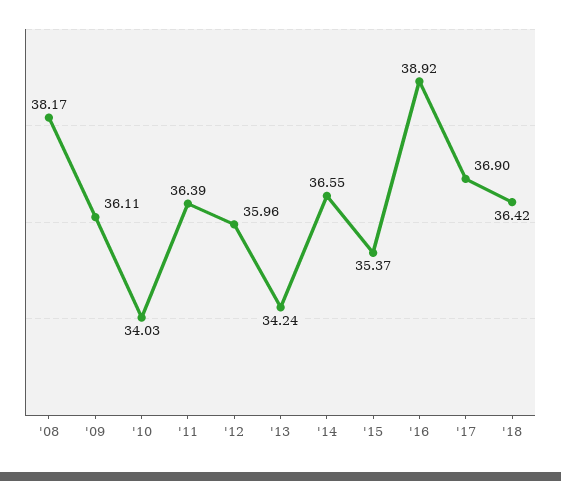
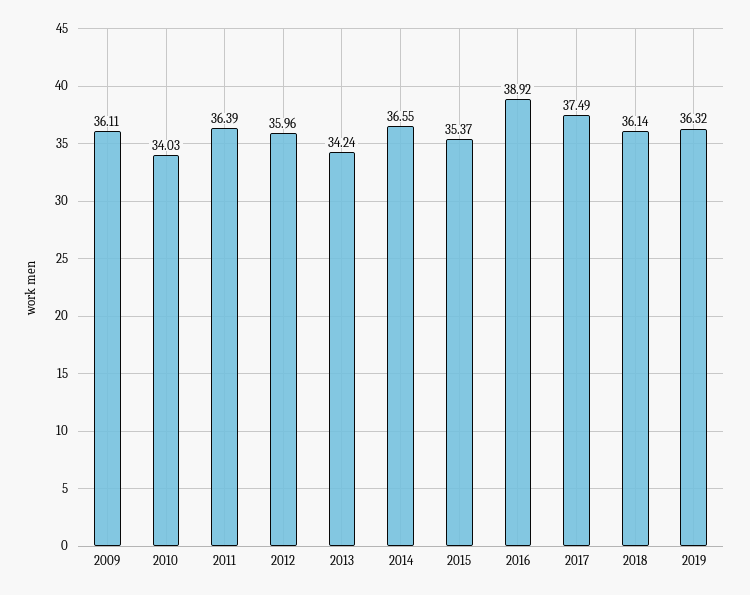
'08: 38.17 -> none
'17: 36.9 -> 37.49
'18: 36.42 -> 36.14
2019: none -> 36.32

